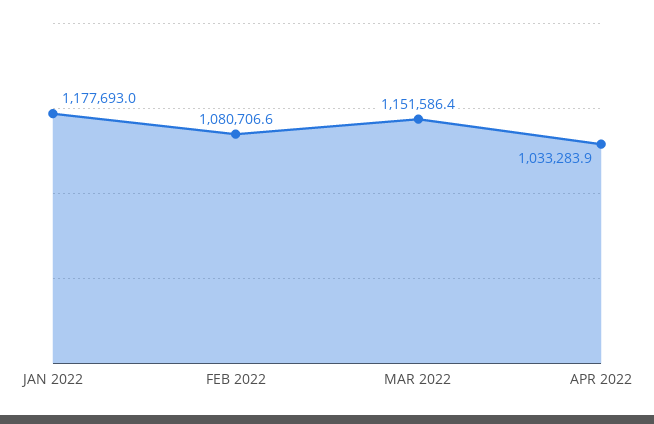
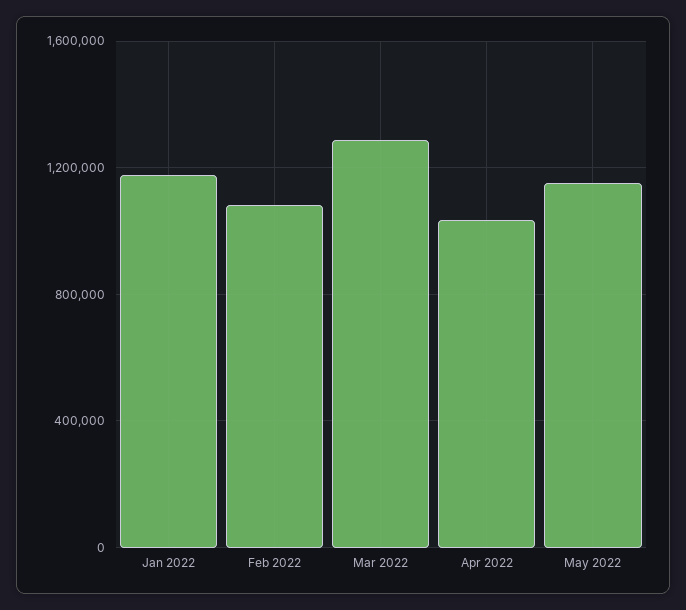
MAR 2022: 1151586.4 -> 1300000
May 2022: none -> 1150000

